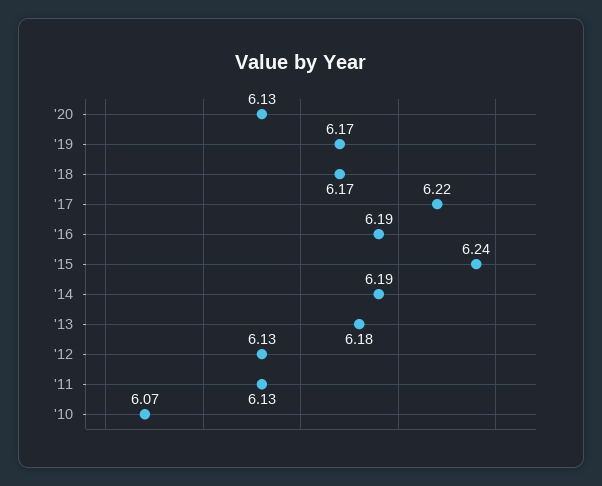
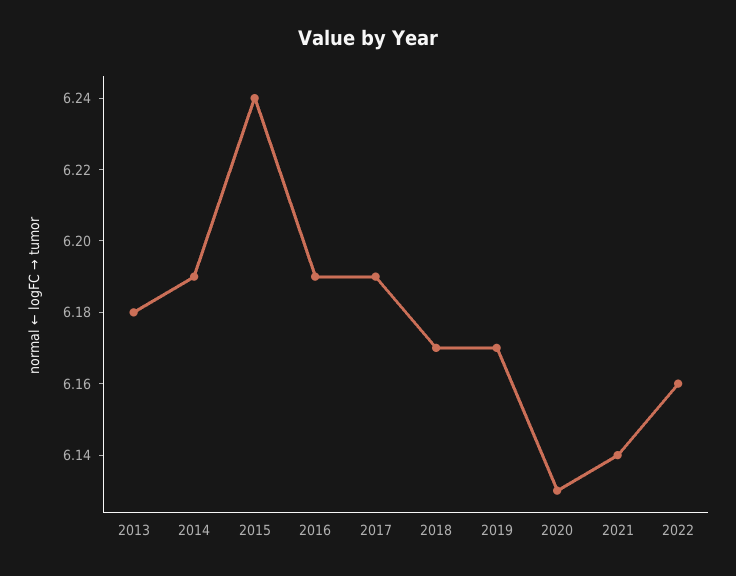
'17: 6.22 -> 6.19
'12: 6.13 -> none
'11: 6.13 -> none
'10: 6.07 -> none
2021: none -> 6.14
2022: none -> 6.16

